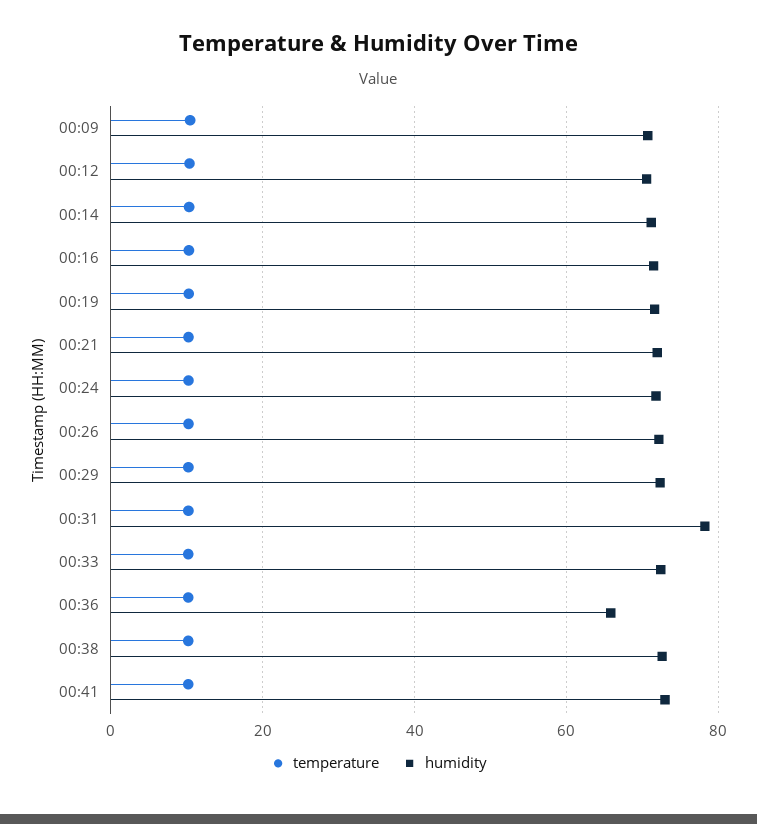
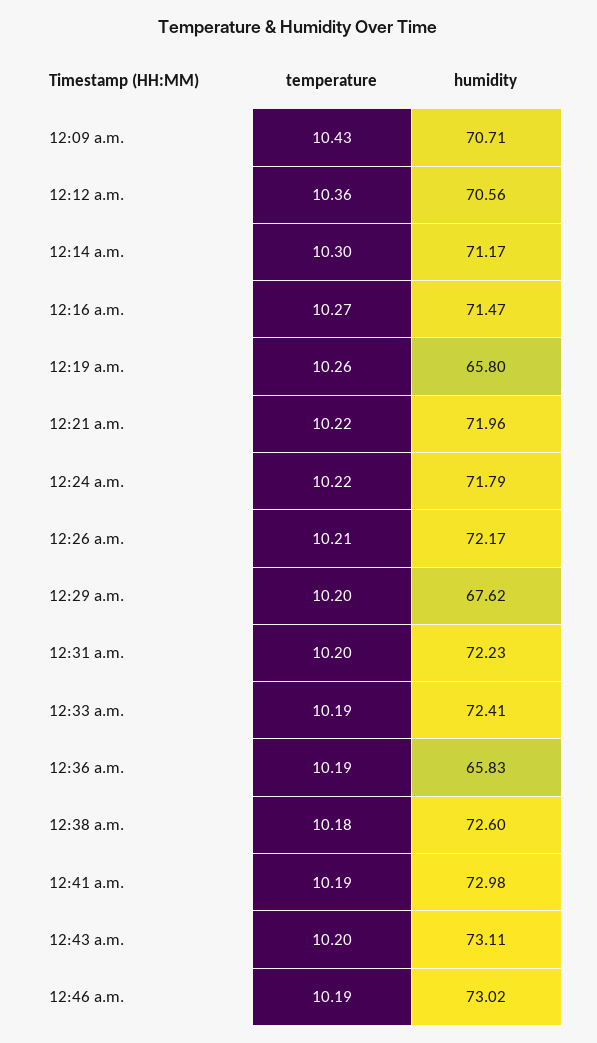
humidity, 00:19: 72 -> 65.8
humidity, 00:29: 72 -> 67.62
humidity, 00:31: 78 -> 72.23
temperature, 12:43 a.m.: none -> 10.2
humidity, 12:43 a.m.: none -> 73.11
temperature, 12:46 a.m.: none -> 10.19
humidity, 12:46 a.m.: none -> 73.02

